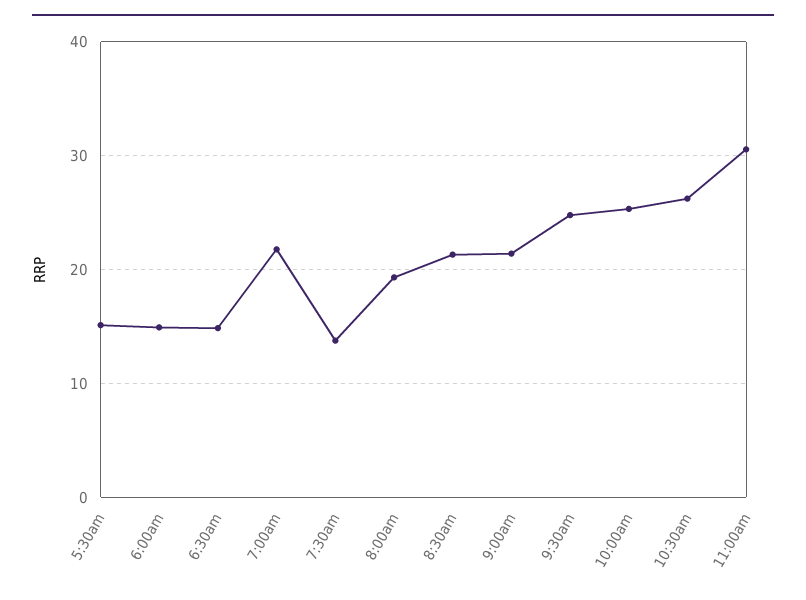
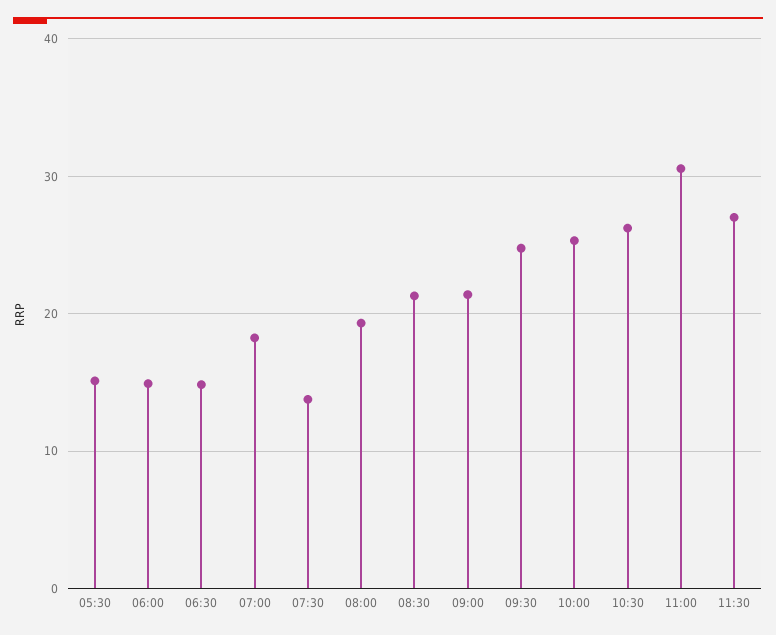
7:00am: 22 -> 18
11:30: none -> 27

